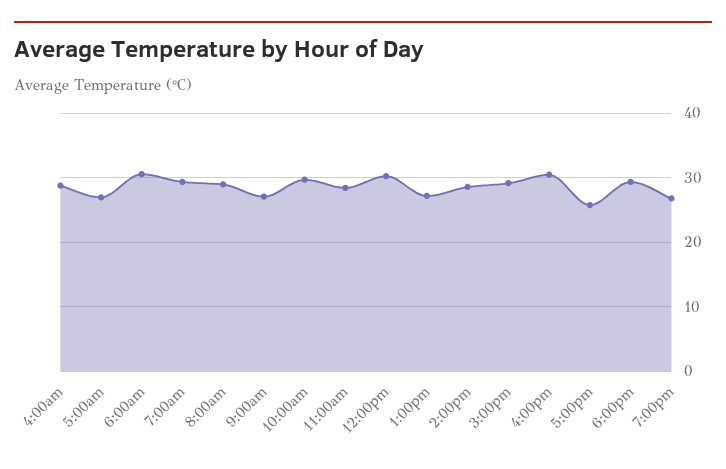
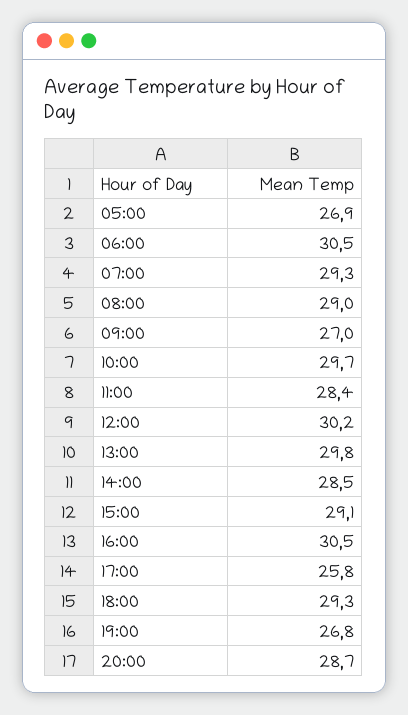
4:00am: 29 -> none
1:00pm: 27 -> 29.8
20:00: none -> 28.7

